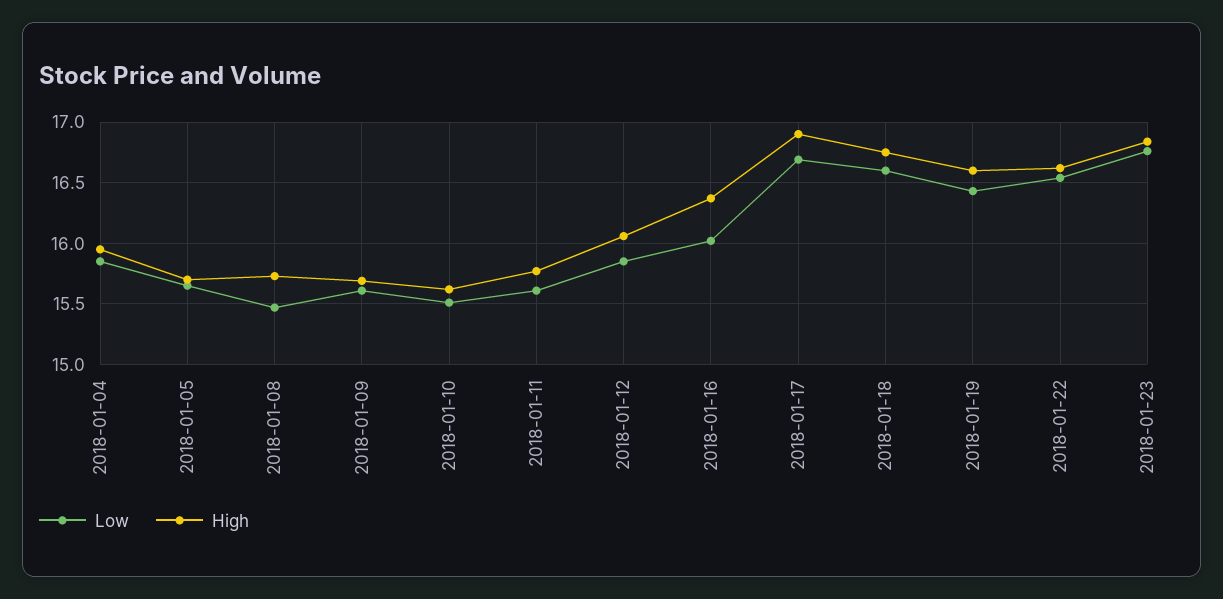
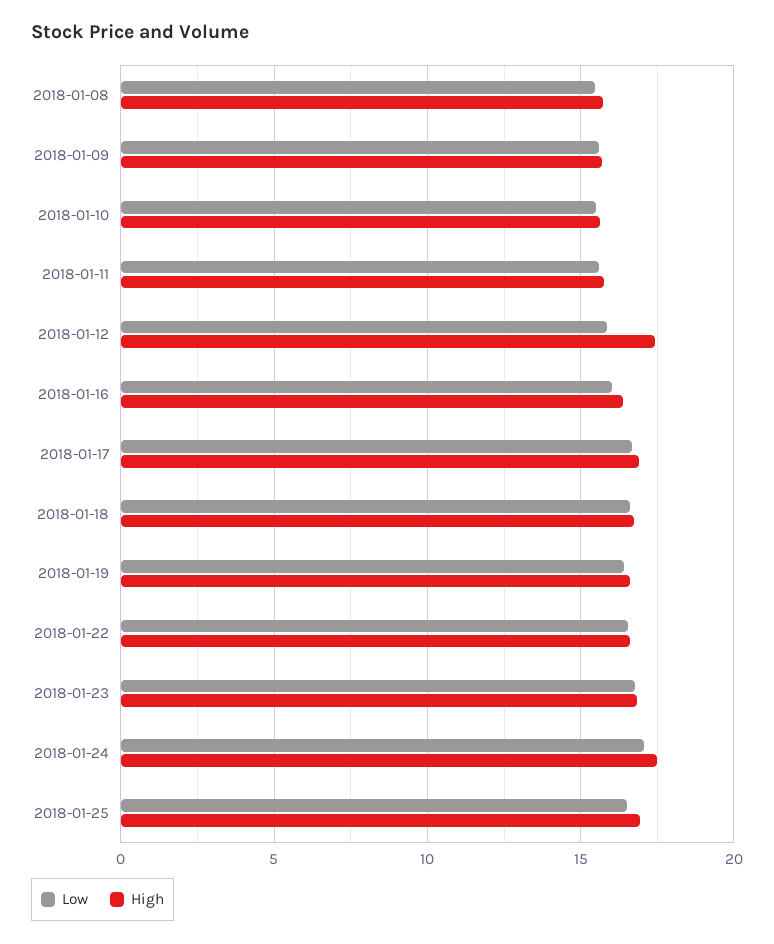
Low, 2018-01-04: 15.85 -> none
High, 2018-01-04: 15.95 -> none
Low, 2018-01-05: 15.65 -> none
High, 2018-01-05: 15.7 -> none
High, 2018-01-12: 16.05 -> 17.5
Low, 2018-01-24: none -> 17
High, 2018-01-24: none -> 17.5
Low, 2018-01-25: none -> 16.5
High, 2018-01-25: none -> 17

